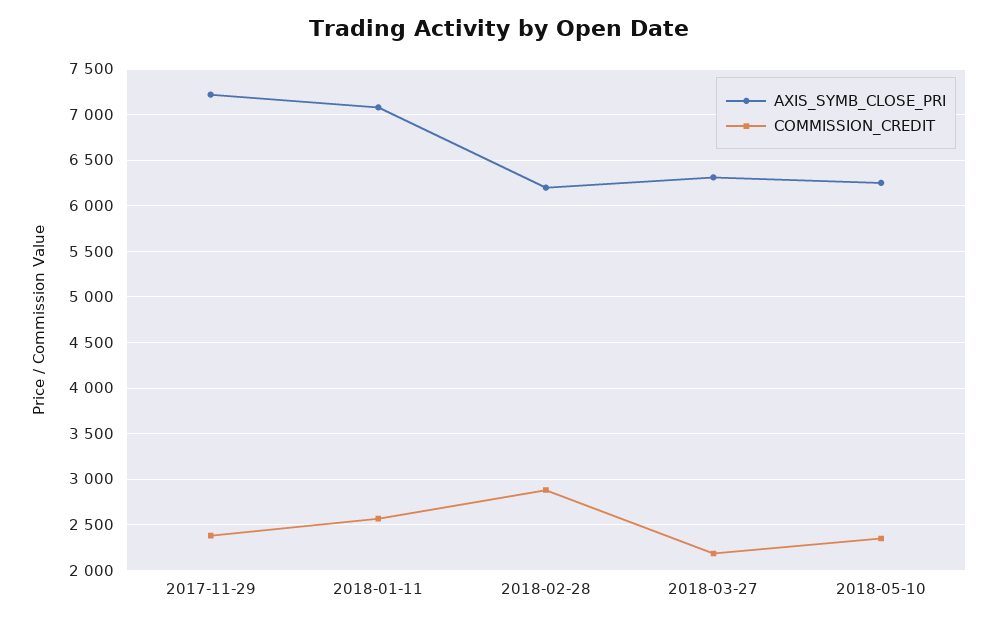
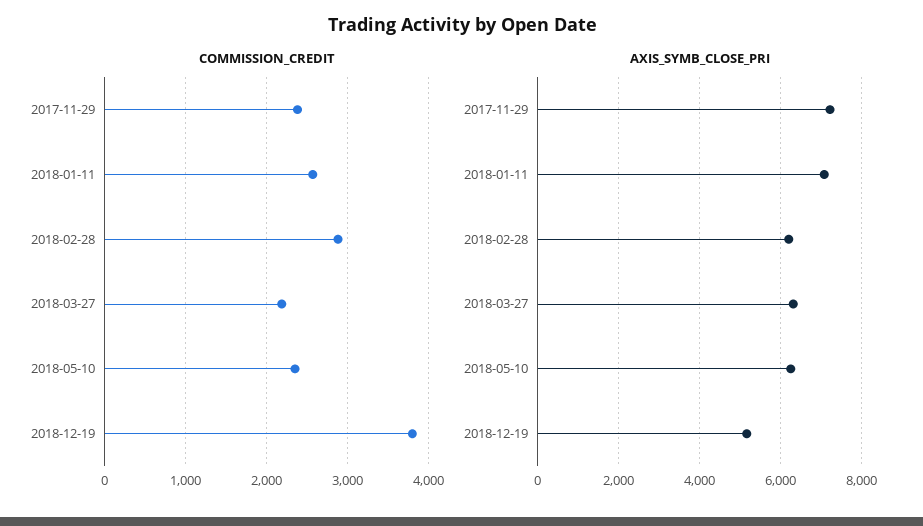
COMMISSION_CREDIT, 2018-12-19: none -> 3800
AXIS_SYMB_CLOSE_PRI, 2018-12-19: none -> 5200

